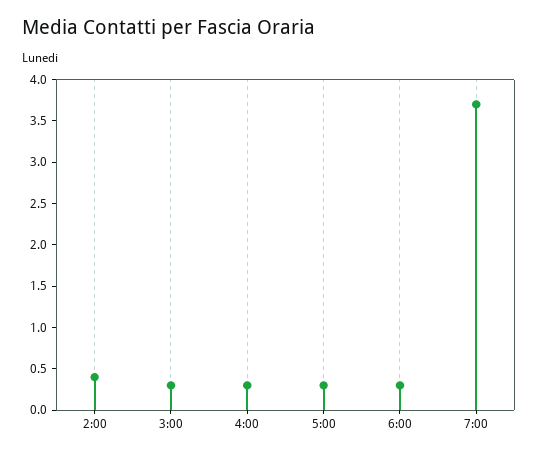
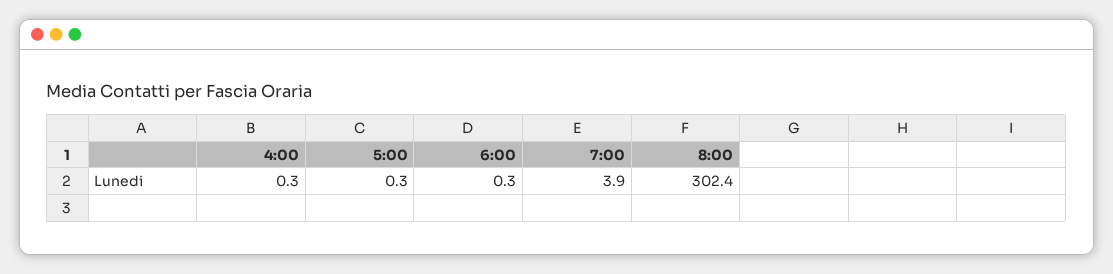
2:00: 0.4 -> none
3:00: 0.3 -> none
7:00: 3.7 -> 3.9
8:00: none -> 302.4

